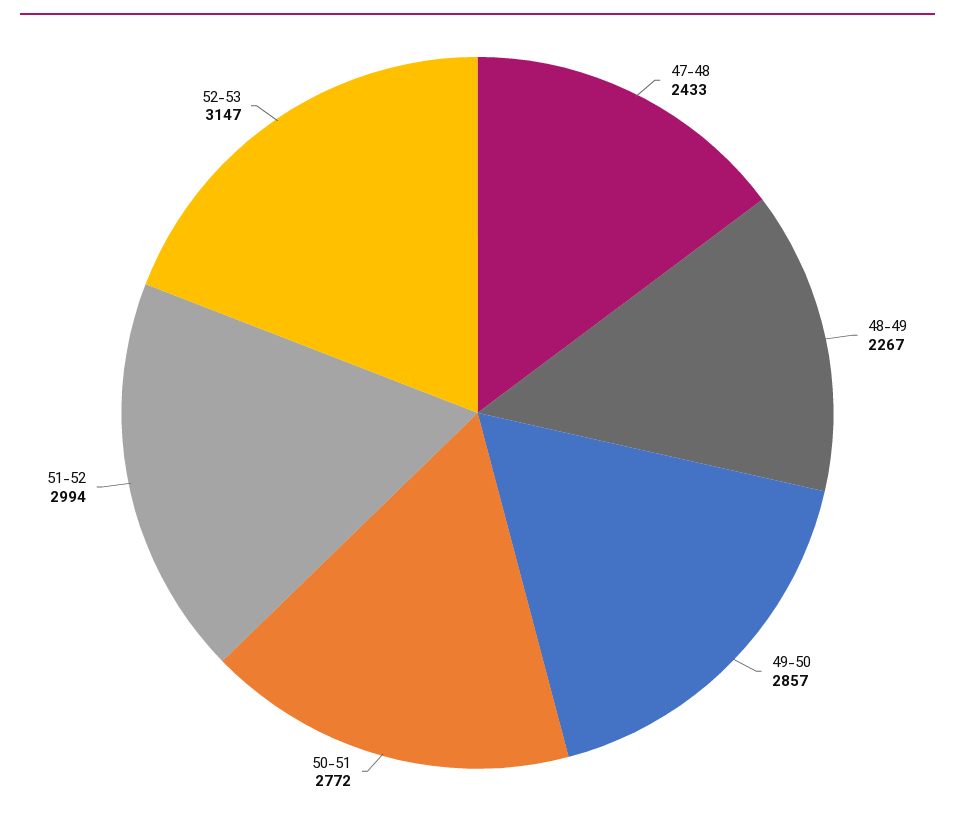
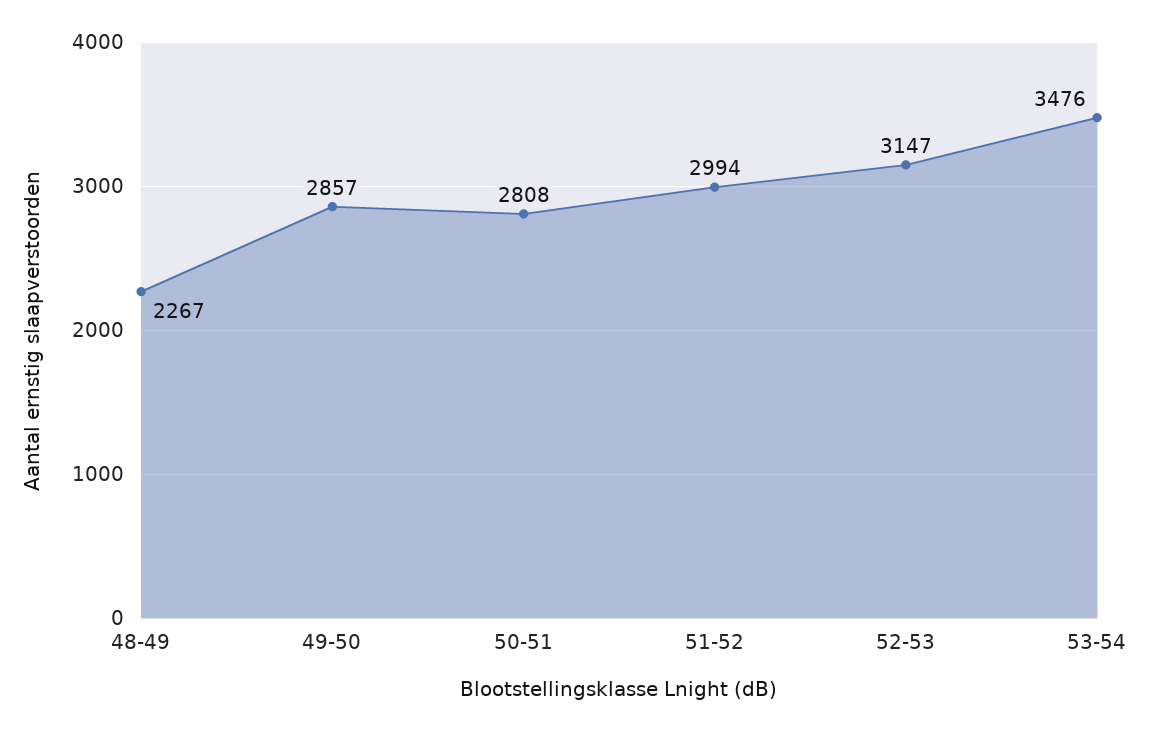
47-48: 2433 -> none
50-51: 2772 -> 2808
53-54: none -> 3476

